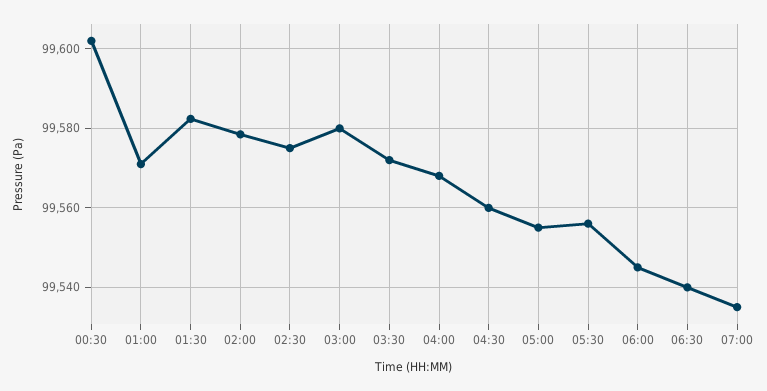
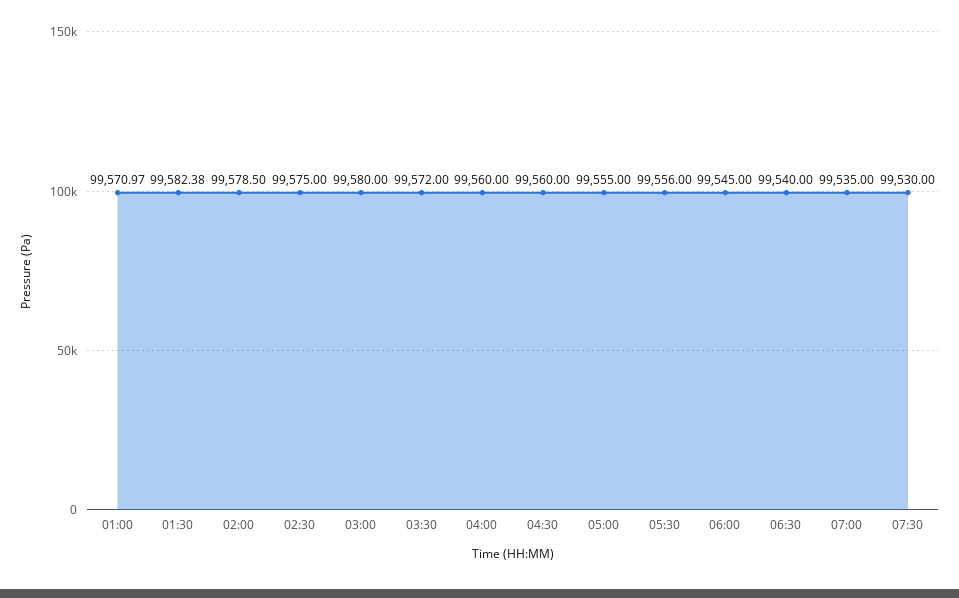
00:30: 99602 -> none
04:00: 99568 -> 99560
07:30: none -> 99530

